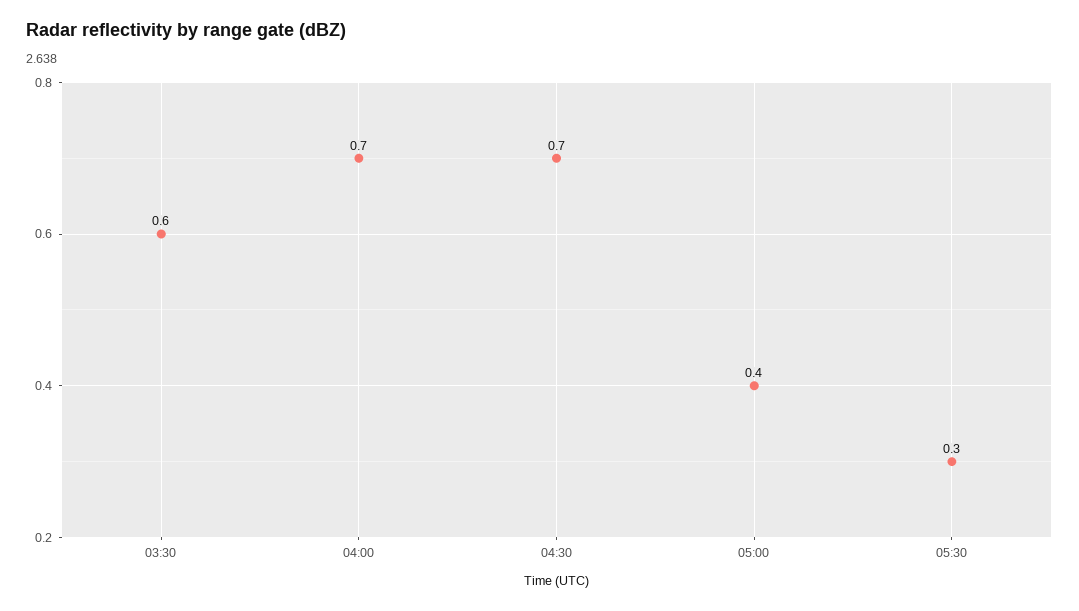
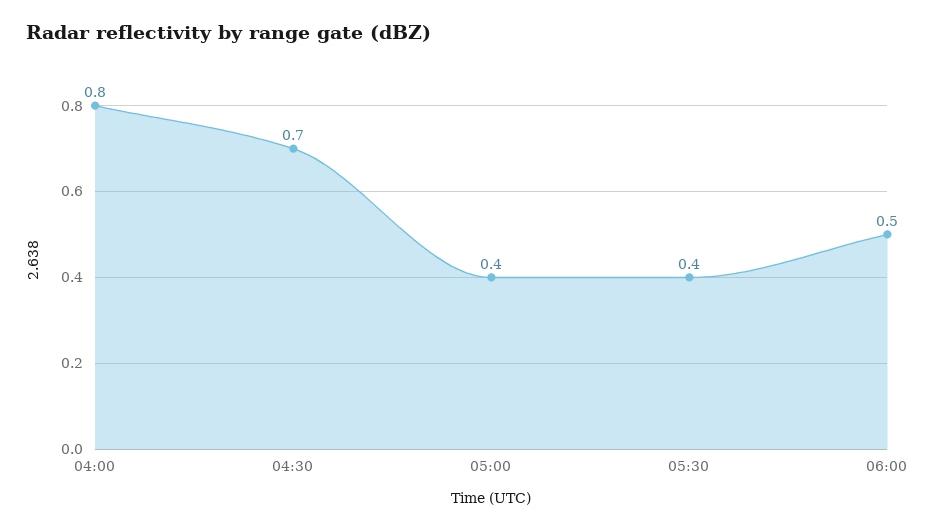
03:30: 0.6 -> none
04:00: 0.7 -> 0.8
05:30: 0.3 -> 0.4
06:00: none -> 0.5

